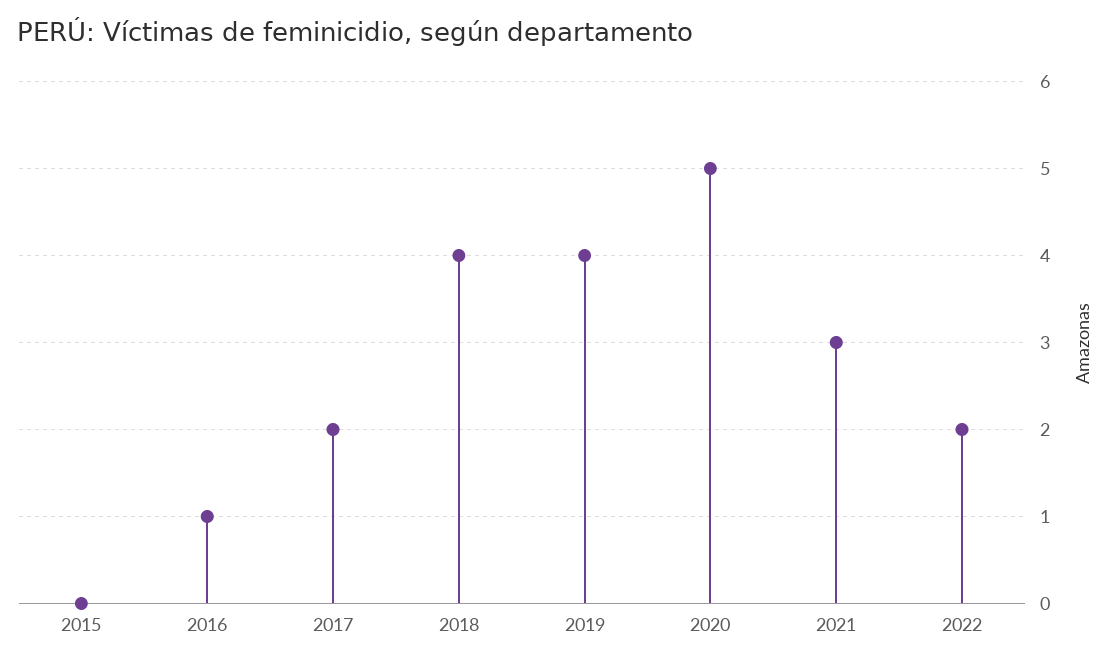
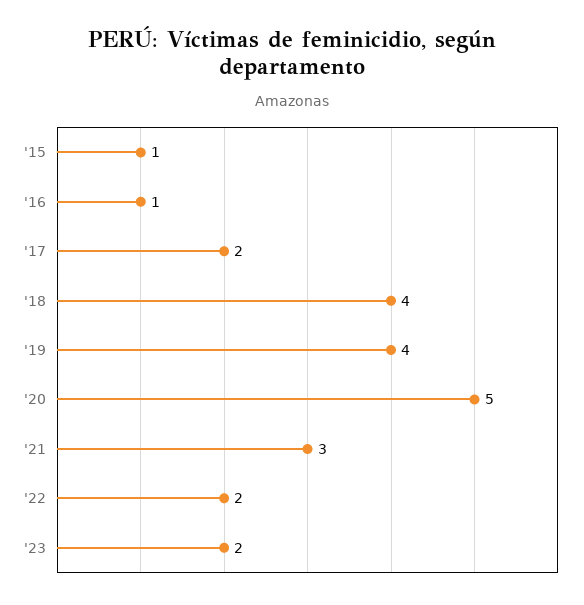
2015: 0 -> 1
'23: none -> 2

